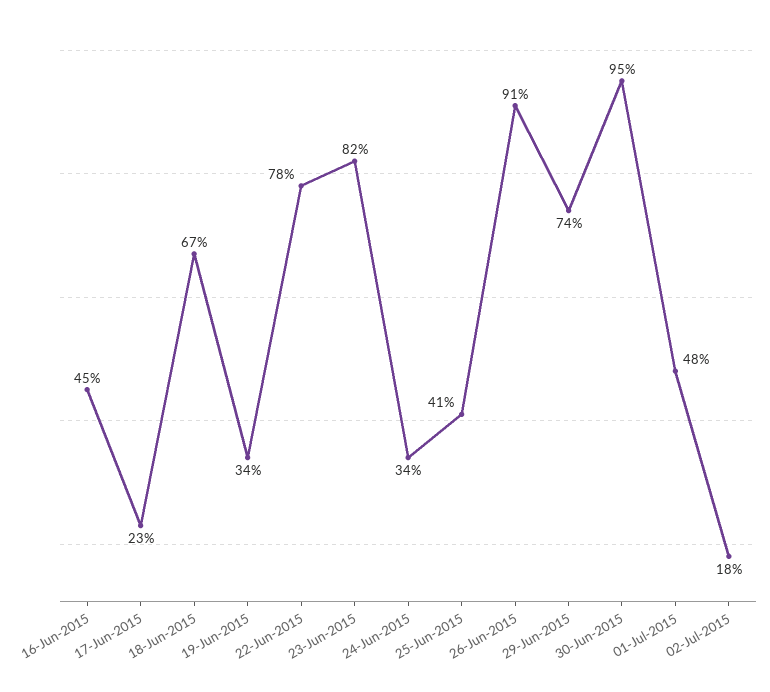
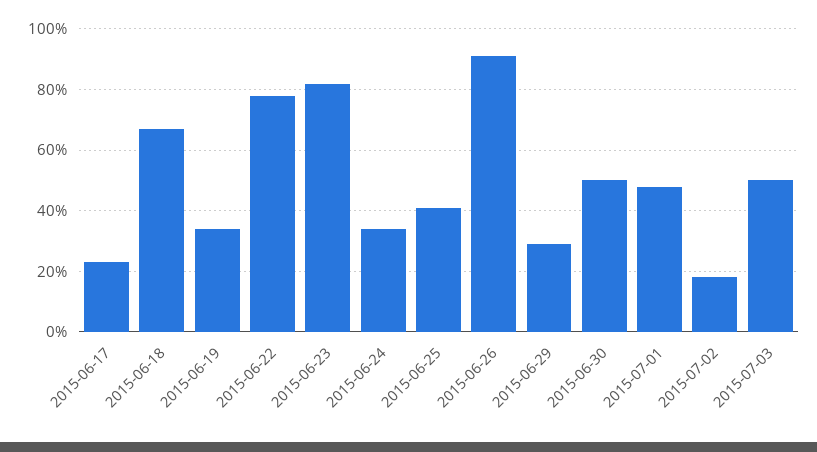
16-Jun-2015: 45 -> none
29-Jun-2015: 74 -> 30
30-Jun-2015: 95 -> 50
2015-07-03: none -> 50

